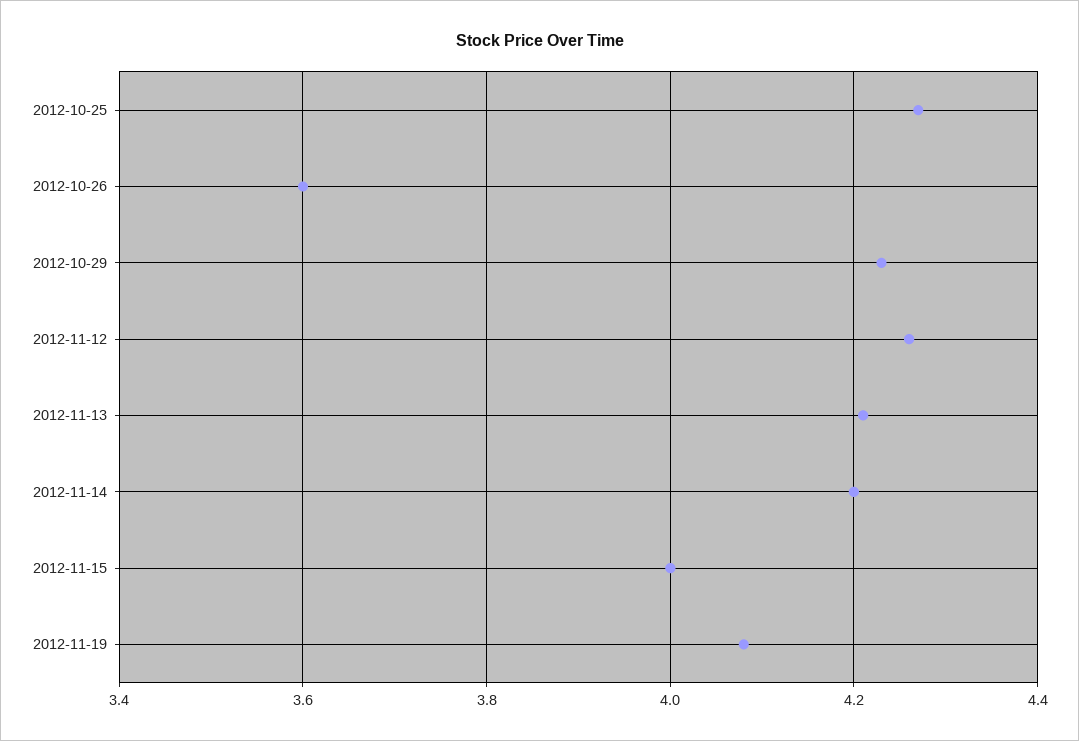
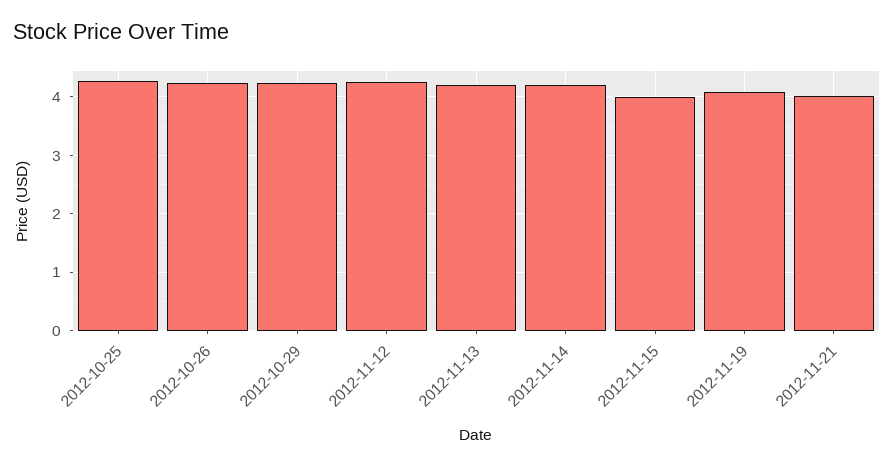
2012-10-26: 3.6 -> 4.2
2012-11-21: none -> 4

